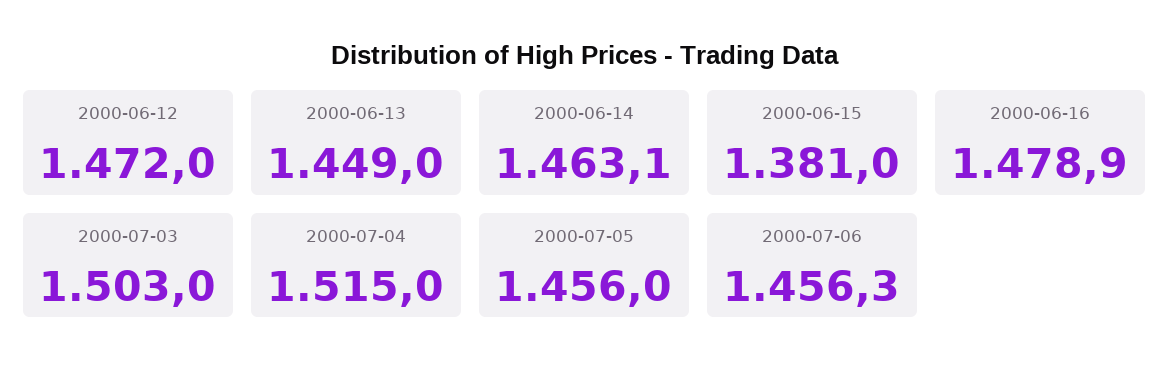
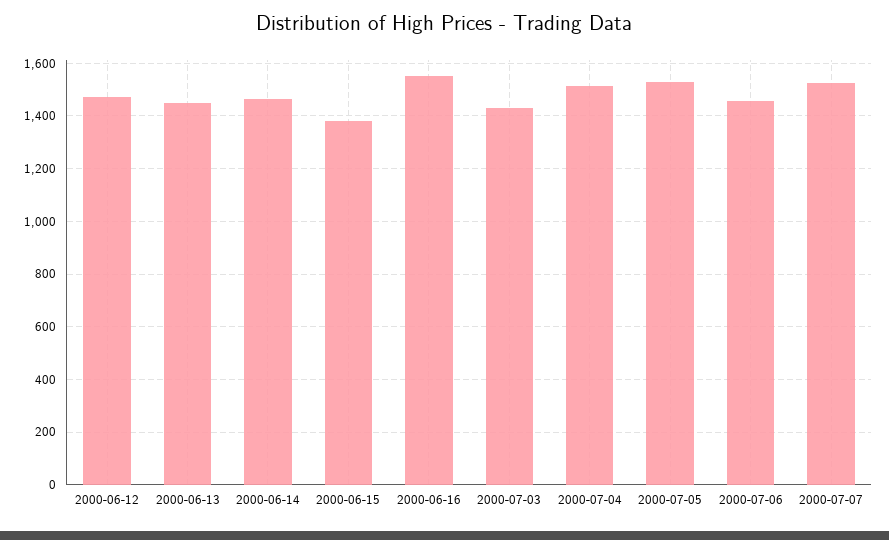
2000-06-16: 1478.9 -> 1550
2000-07-03: 1503 -> 1425
2000-07-05: 1456 -> 1525
2000-07-07: none -> 1525

